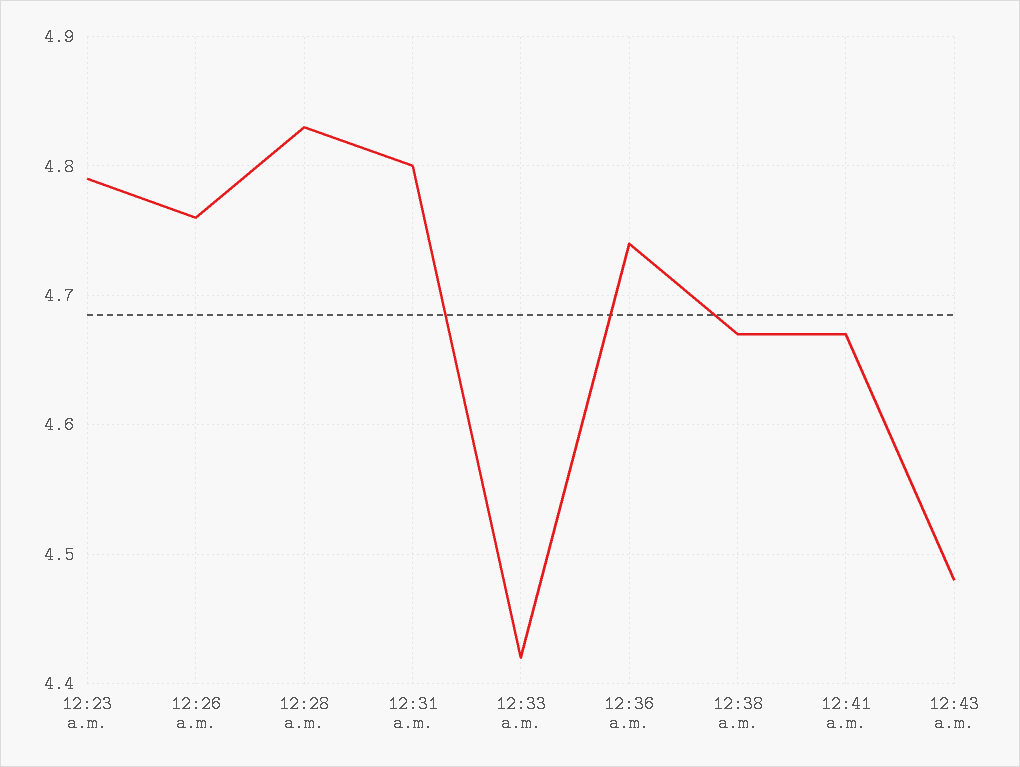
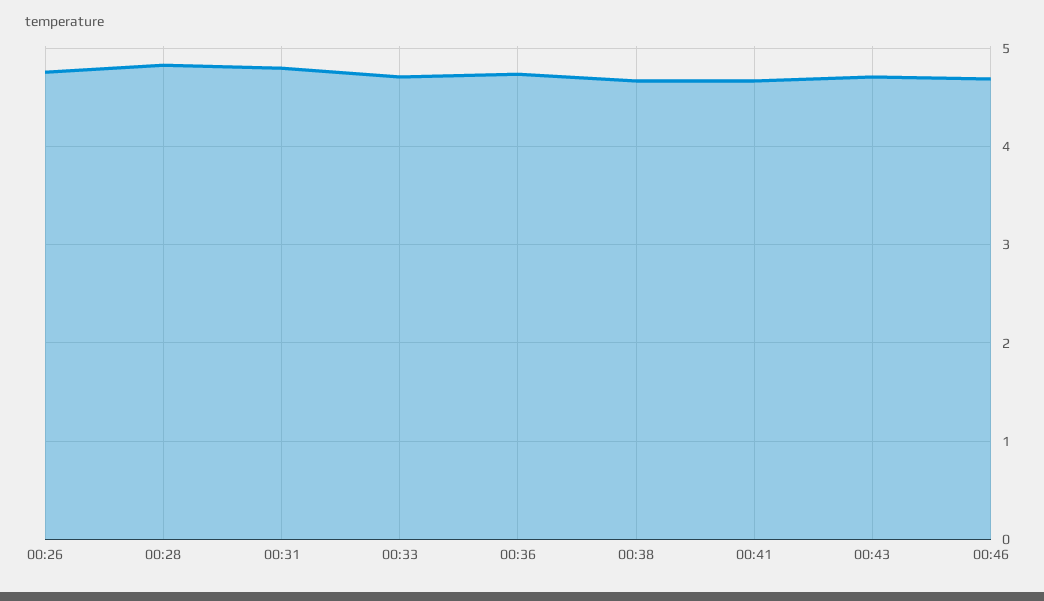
12:23 a.m.: 4.79 -> none
12:33 a.m.: 4.42 -> 4.7
12:43 a.m.: 4.48 -> 4.7
00:46: none -> 4.7

